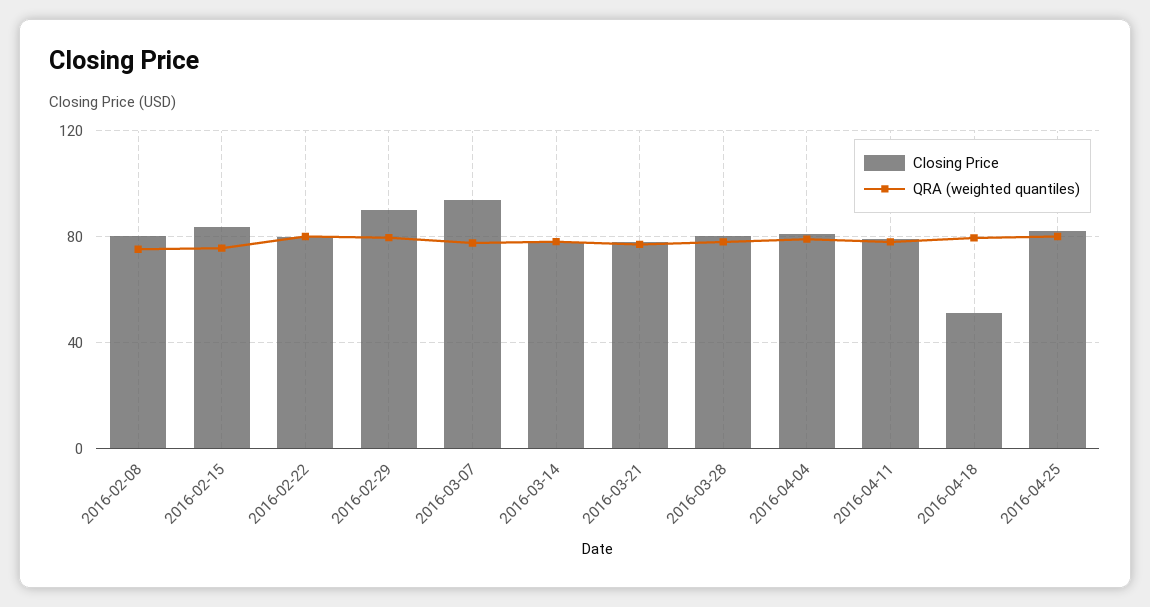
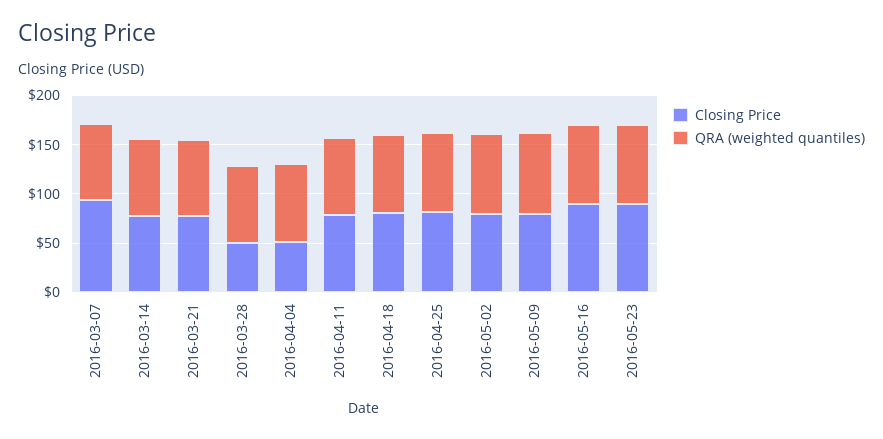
Closing Price, 2016-02-08: 80 -> none
QRA (weighted quantiles), 2016-02-08: 75 -> none
Closing Price, 2016-02-15: 85 -> none
QRA (weighted quantiles), 2016-02-15: 75 -> none
Closing Price, 2016-02-22: 80 -> none
QRA (weighted quantiles), 2016-02-22: 80 -> none
Closing Price, 2016-02-29: 90 -> none
QRA (weighted quantiles), 2016-02-29: 80 -> none
Closing Price, 2016-03-28: 80 -> 50
Closing Price, 2016-04-04: 80 -> 50
Closing Price, 2016-04-18: 50 -> 80
Closing Price, 2016-05-02: none -> 80
QRA (weighted quantiles), 2016-05-02: none -> 80
Closing Price, 2016-05-09: none -> 80
QRA (weighted quantiles), 2016-05-09: none -> 80
Closing Price, 2016-05-16: none -> 90
QRA (weighted quantiles), 2016-05-16: none -> 80
Closing Price, 2016-05-23: none -> 90
QRA (weighted quantiles), 2016-05-23: none -> 80

